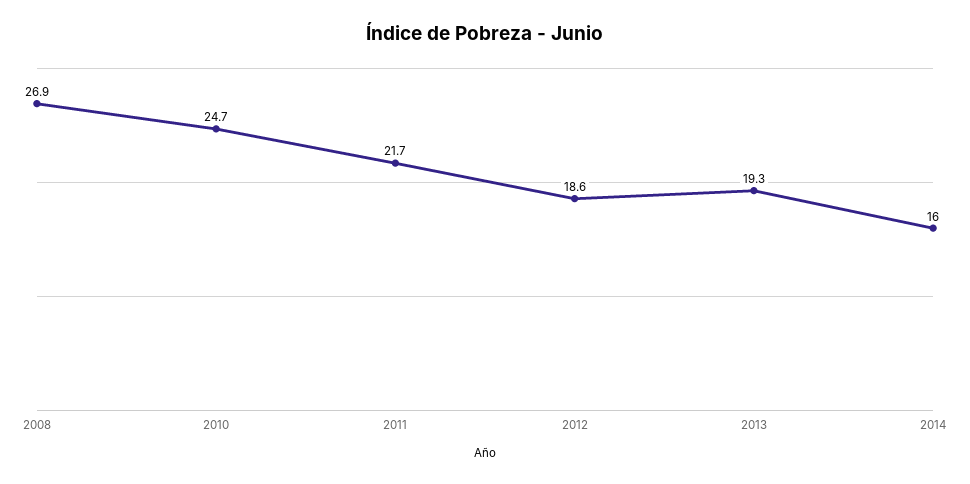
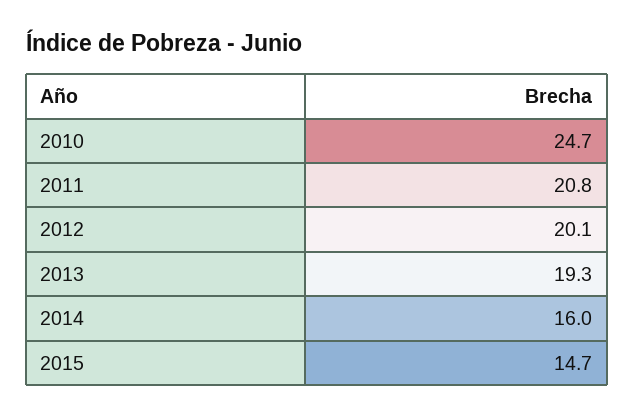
2008: 26.9 -> none
2011: 21.7 -> 20.8
2012: 18.6 -> 20.1
2015: none -> 14.7

